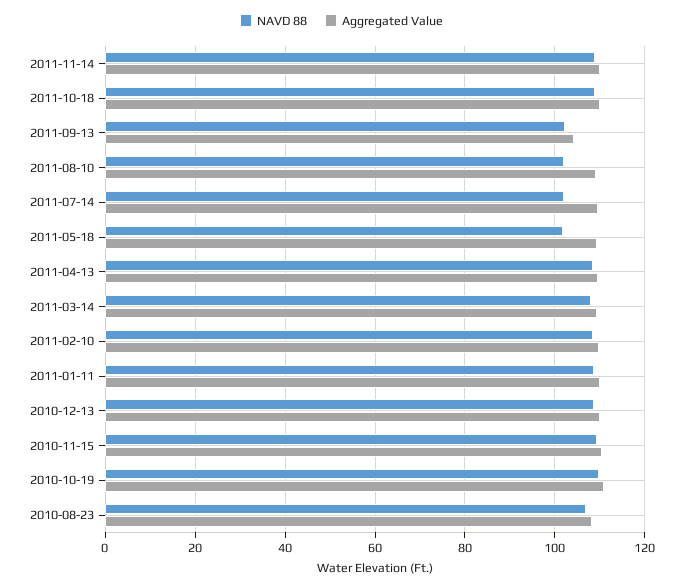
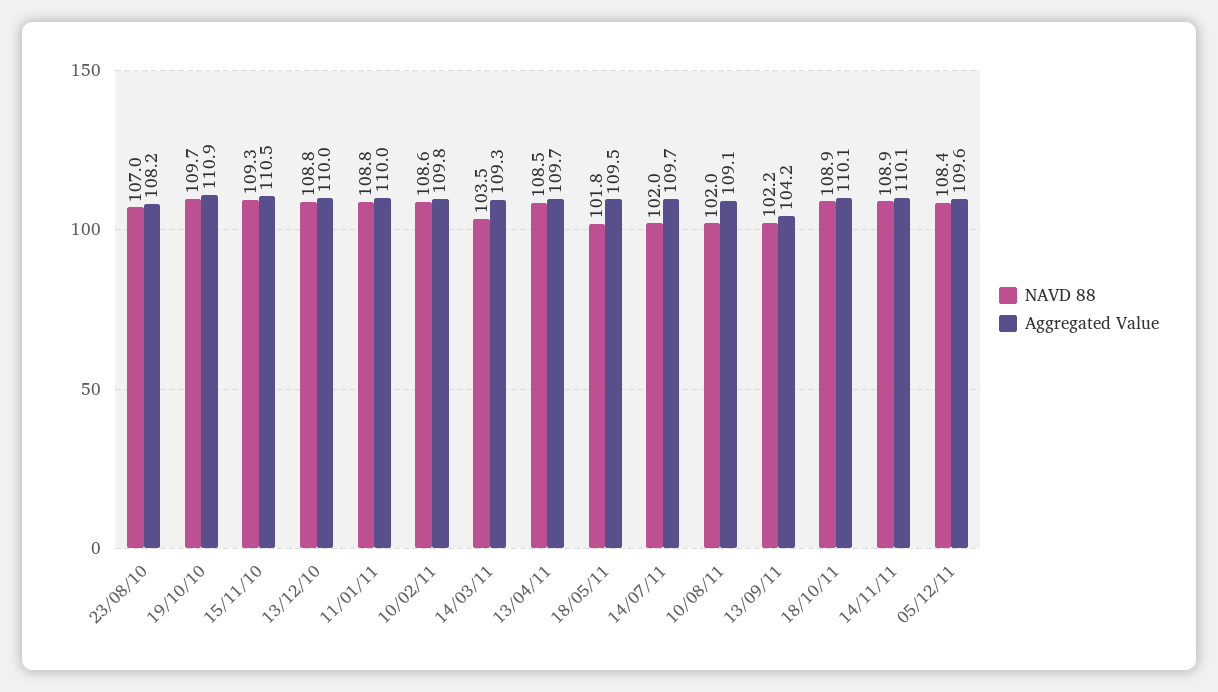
NAVD 88, 2011-03-14: 108 -> 103.5
NAVD 88, 05/12/11: none -> 108.4
Aggregated Value, 05/12/11: none -> 109.6

